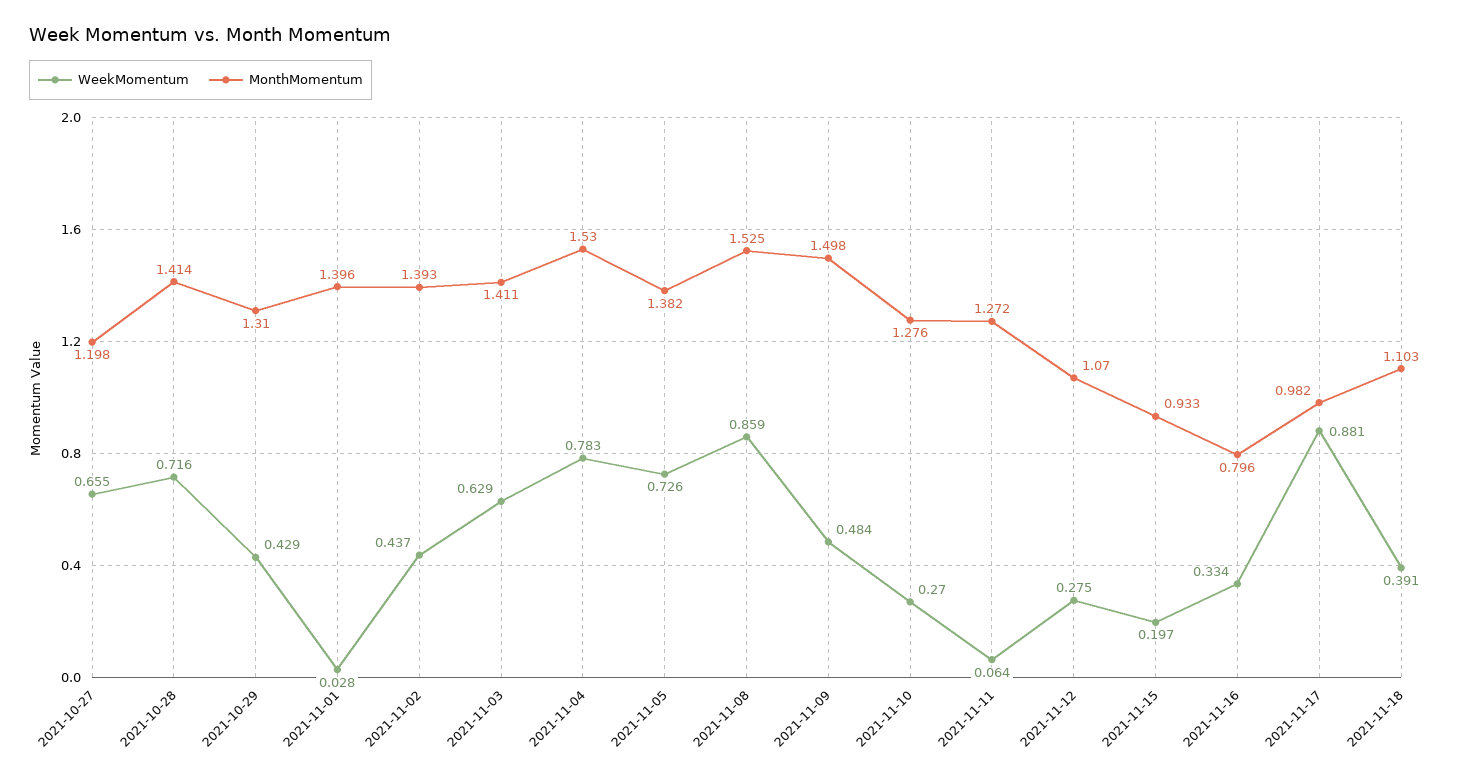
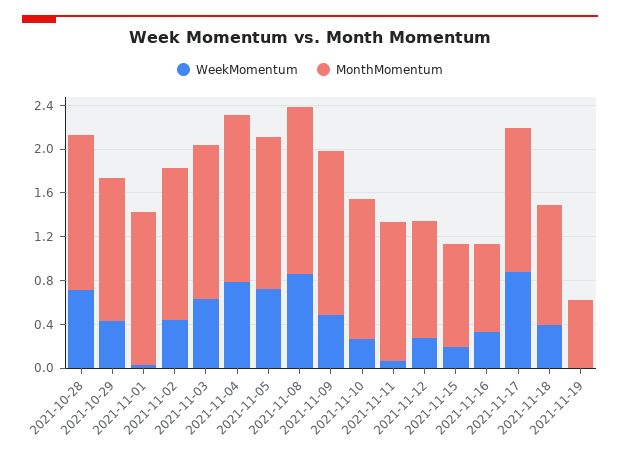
WeekMomentum, 2021-10-27: 0.655 -> none
MonthMomentum, 2021-10-27: 1.198 -> none
MonthMomentum, 2021-11-17: 0.982 -> 1.3
WeekMomentum, 2021-11-19: none -> 0
MonthMomentum, 2021-11-19: none -> 0.6

